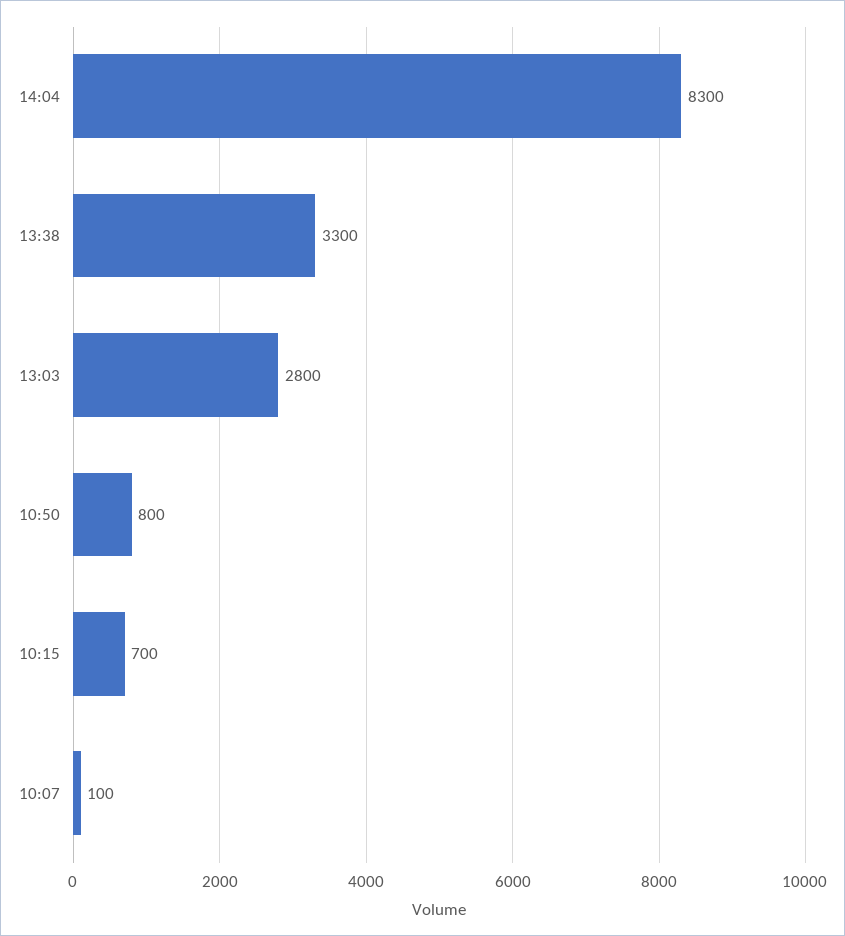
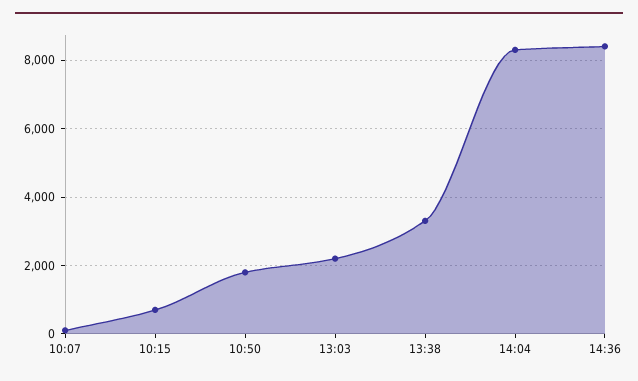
13:03: 2800 -> 2200
10:50: 800 -> 1800
14:36: none -> 8400

